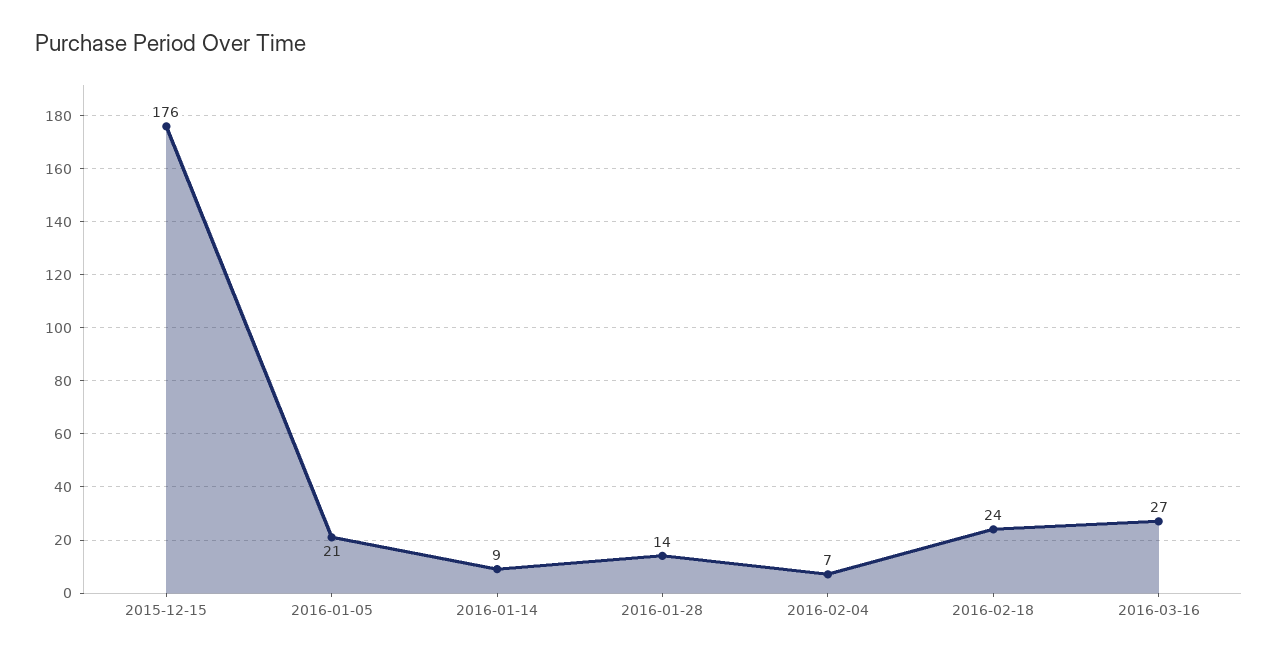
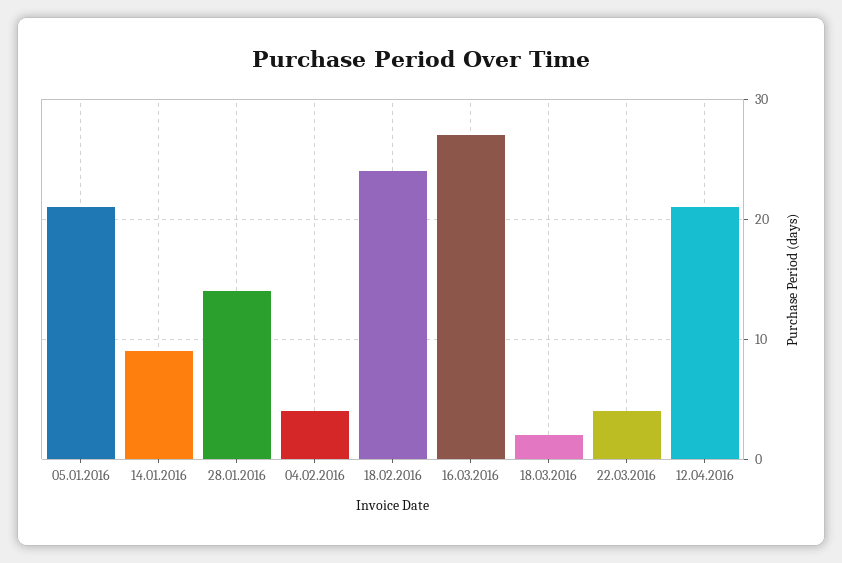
2015-12-15: 176 -> none
2016-02-04: 7 -> 4
18.03.2016: none -> 2
22.03.2016: none -> 4
12.04.2016: none -> 21

